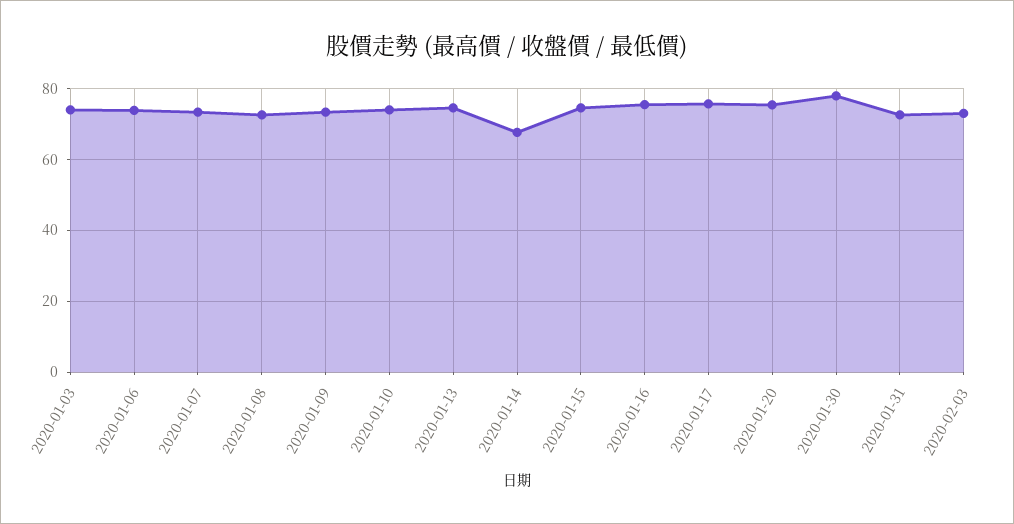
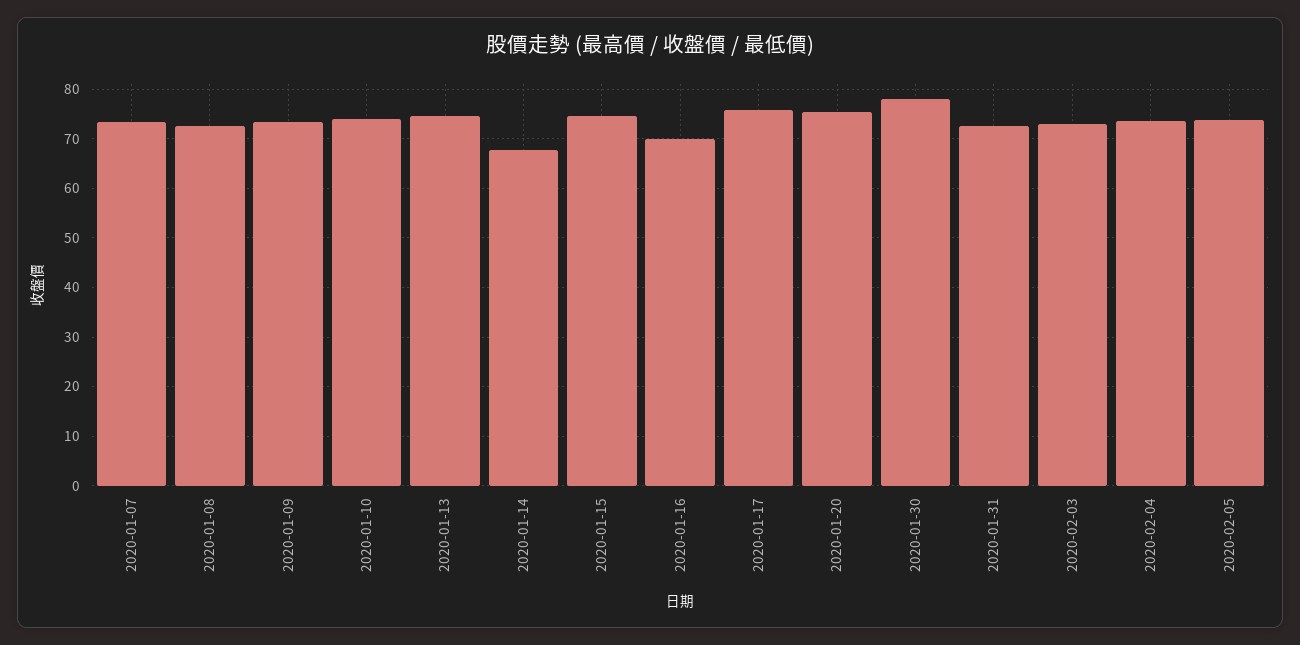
2020-01-03: 74 -> none
2020-01-06: 74 -> none
2020-01-16: 76 -> 70
2020-02-04: none -> 74
2020-02-05: none -> 74

